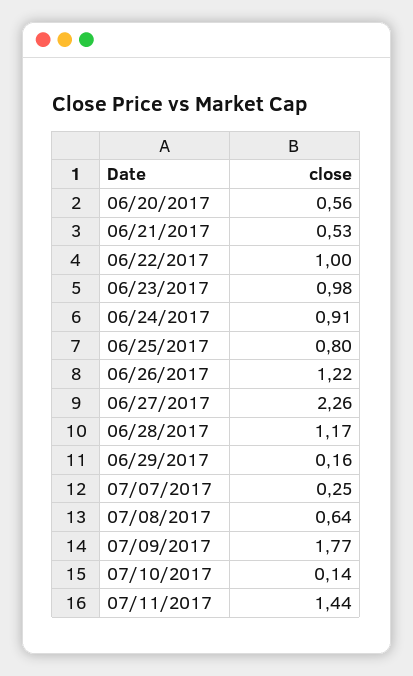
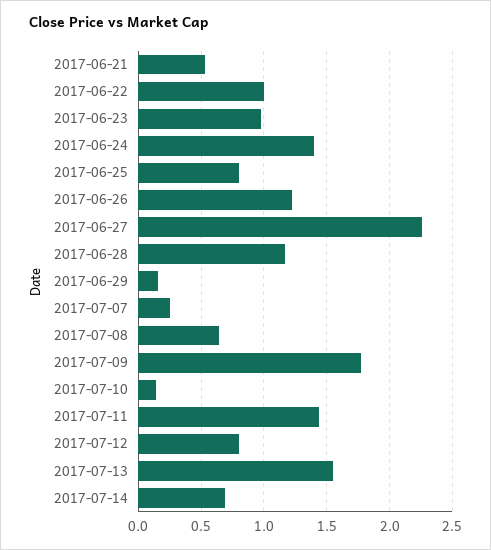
06/20/2017: 0.56 -> none
06/24/2017: 0.91 -> 1.4
2017-07-12: none -> 0.8
2017-07-13: none -> 1.55
2017-07-14: none -> 0.7

